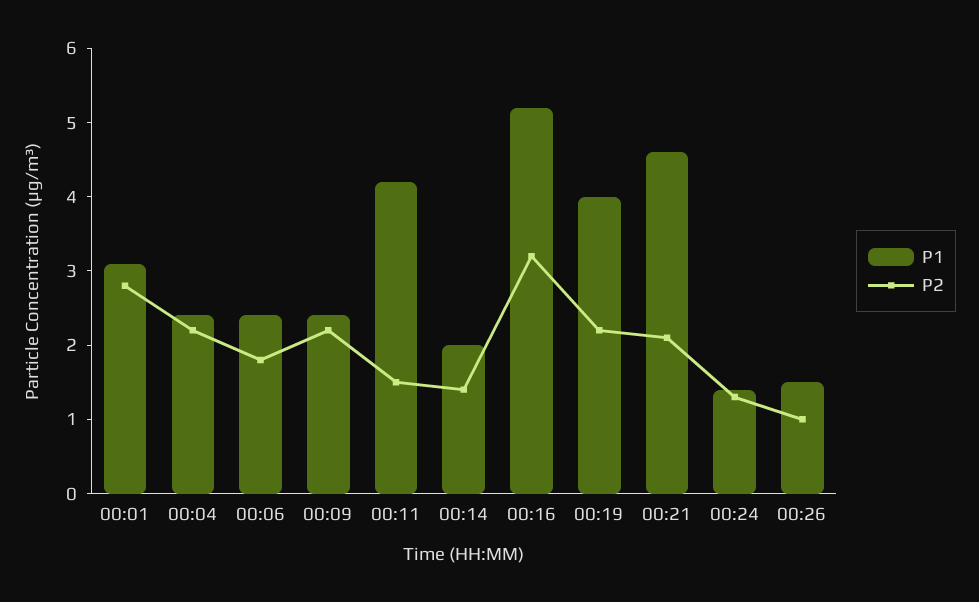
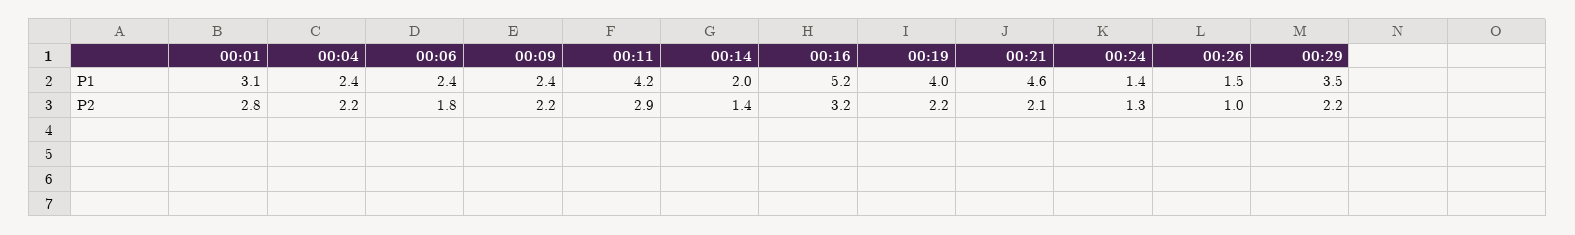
P2, 00:11: 1.5 -> 2.9
P1, 00:29: none -> 3.5
P2, 00:29: none -> 2.2

